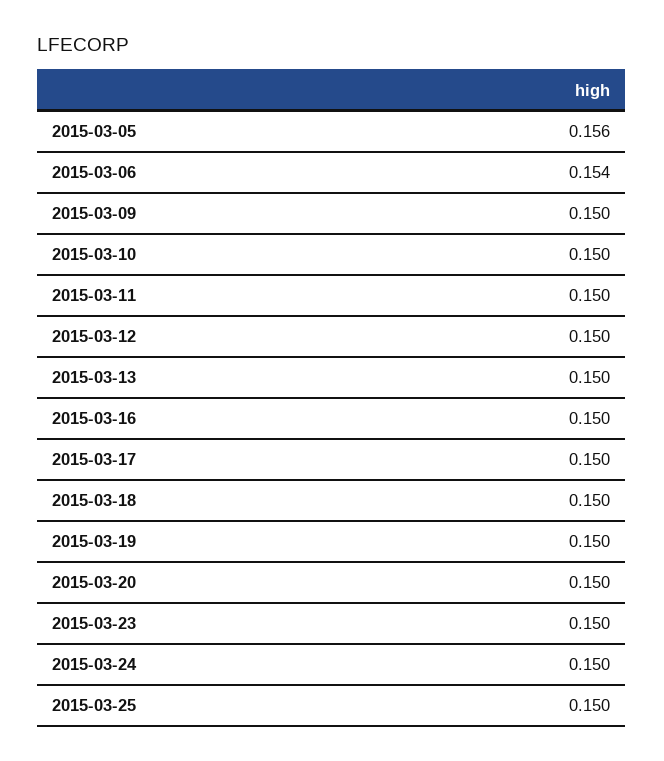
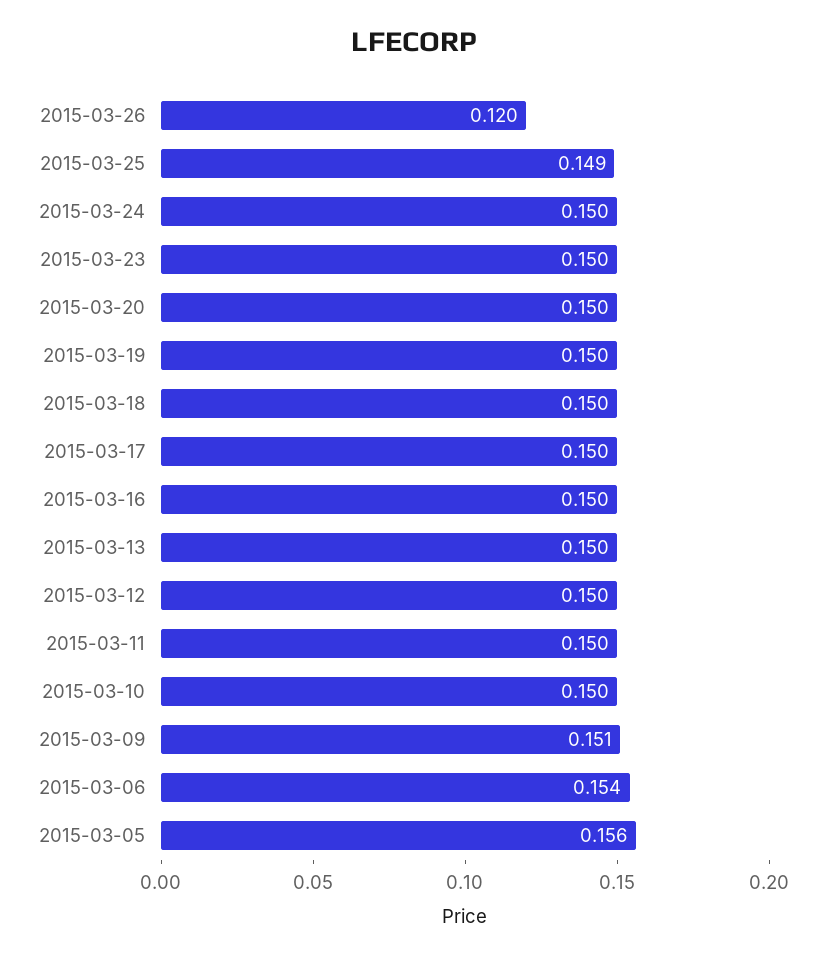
2015-03-09: 0.15 -> 0.151
2015-03-25: 0.15 -> 0.149
2015-03-26: none -> 0.12

